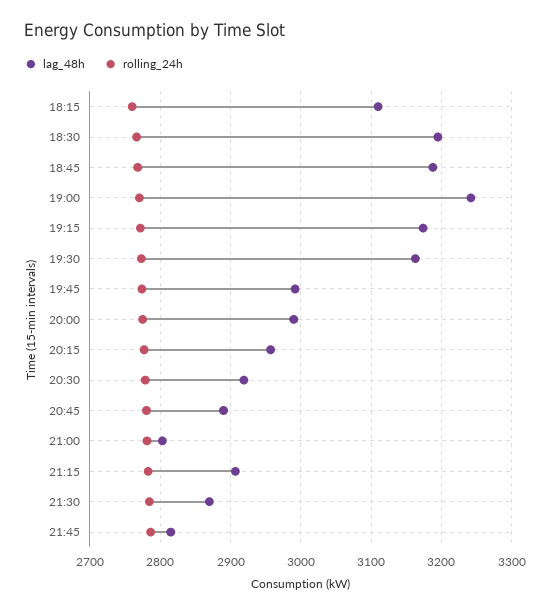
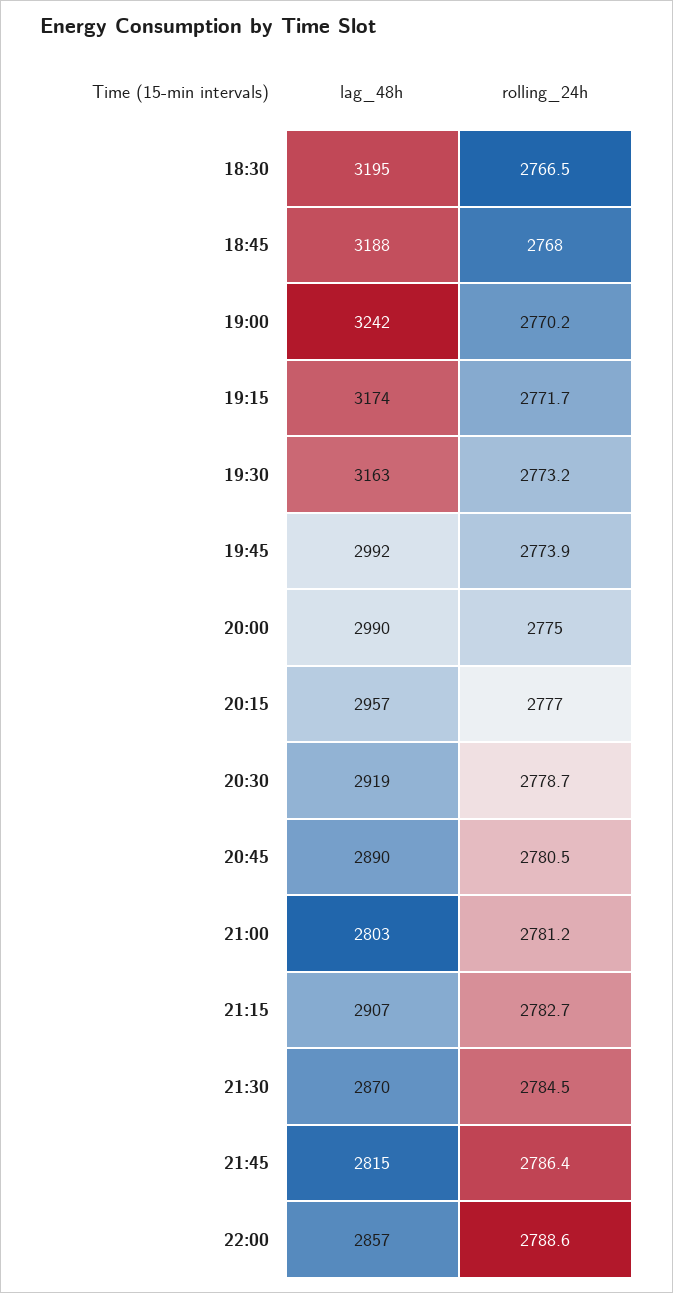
lag_48h, 18:15: 3110 -> none
rolling_24h, 18:15: 2760 -> none
lag_48h, 22:00: none -> 2857
rolling_24h, 22:00: none -> 2788.6

